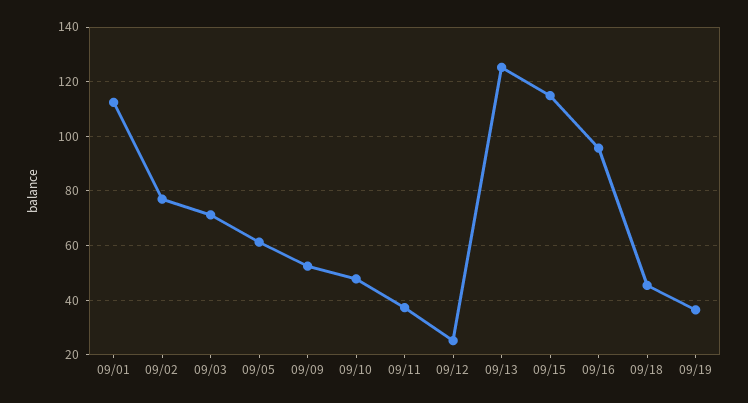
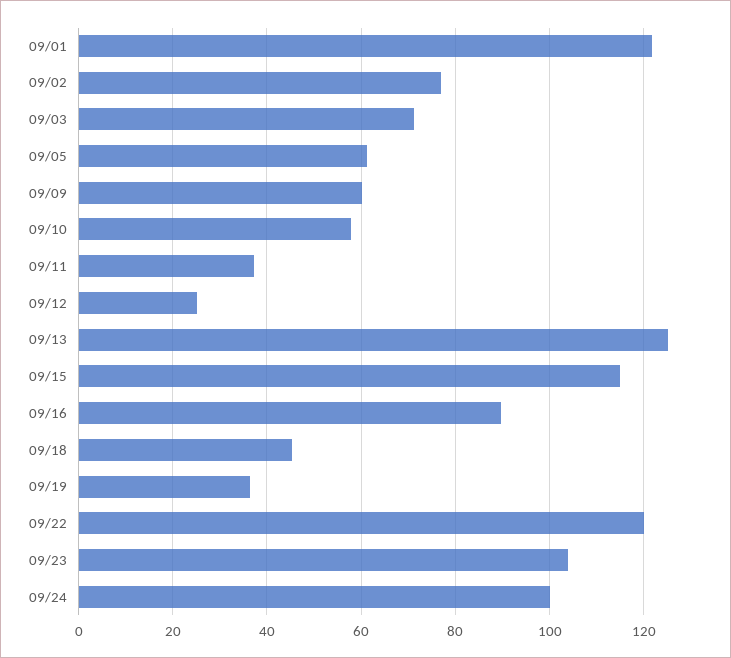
09/01: 112.5 -> 122
09/09: 52.5 -> 60
09/10: 47.5 -> 58
09/16: 95 -> 90
09/22: none -> 120
09/23: none -> 104
09/24: none -> 100

